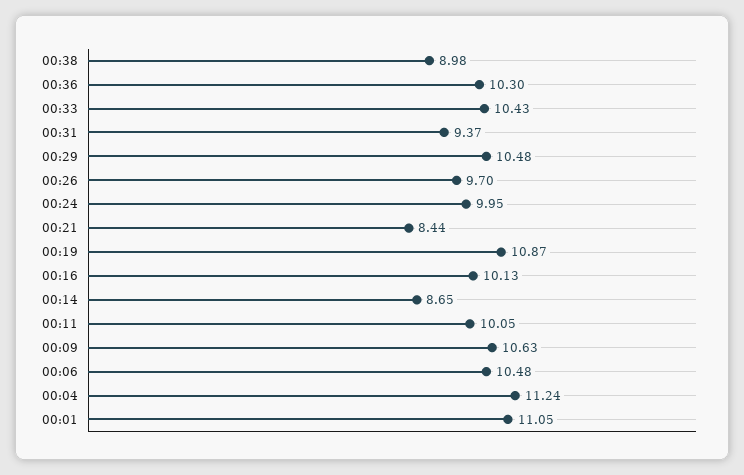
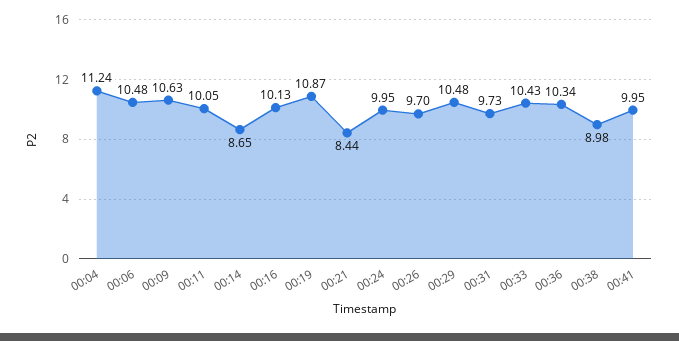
00:36: 10.3 -> 10.34
00:31: 9.37 -> 9.73
00:01: 11.05 -> none
00:41: none -> 9.95

